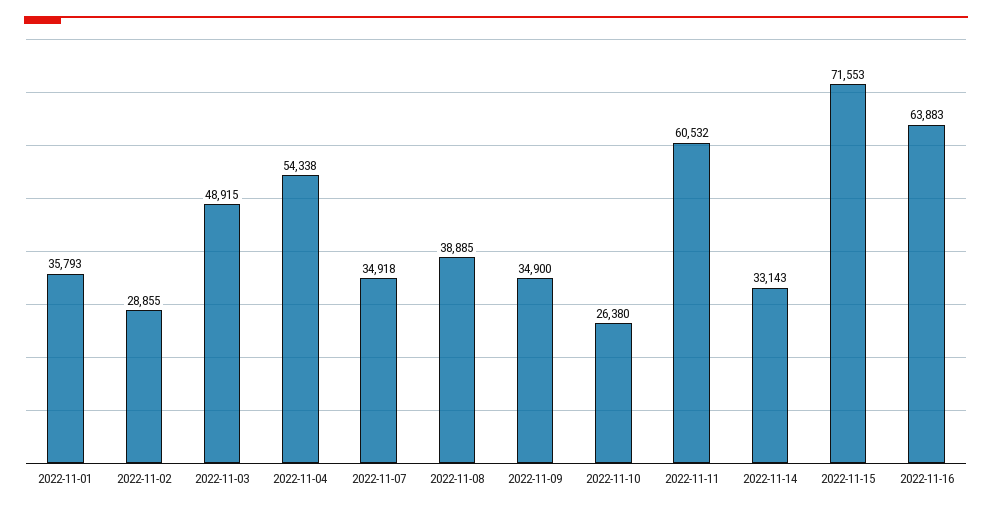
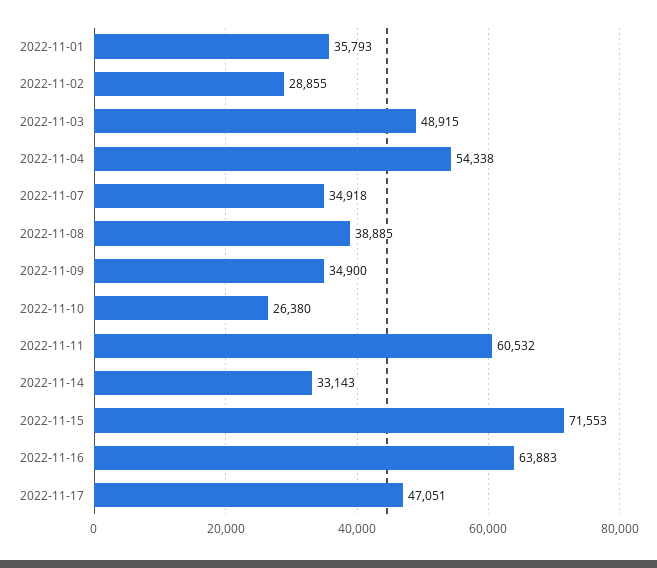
2022-11-17: none -> 47051

